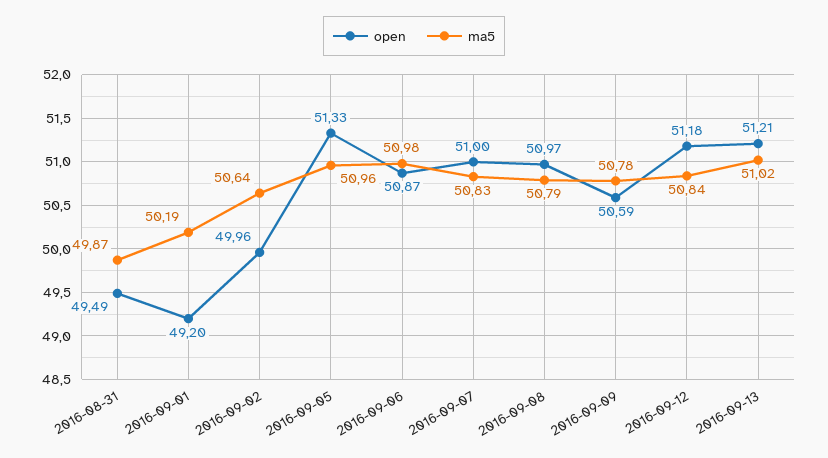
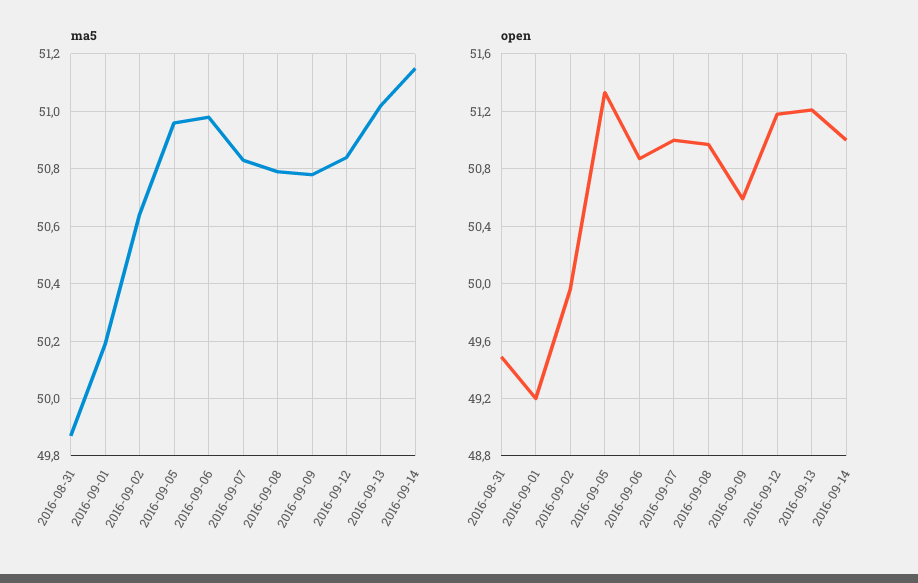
ma5, 2016-09-14: none -> 51.15
open, 2016-09-14: none -> 51

